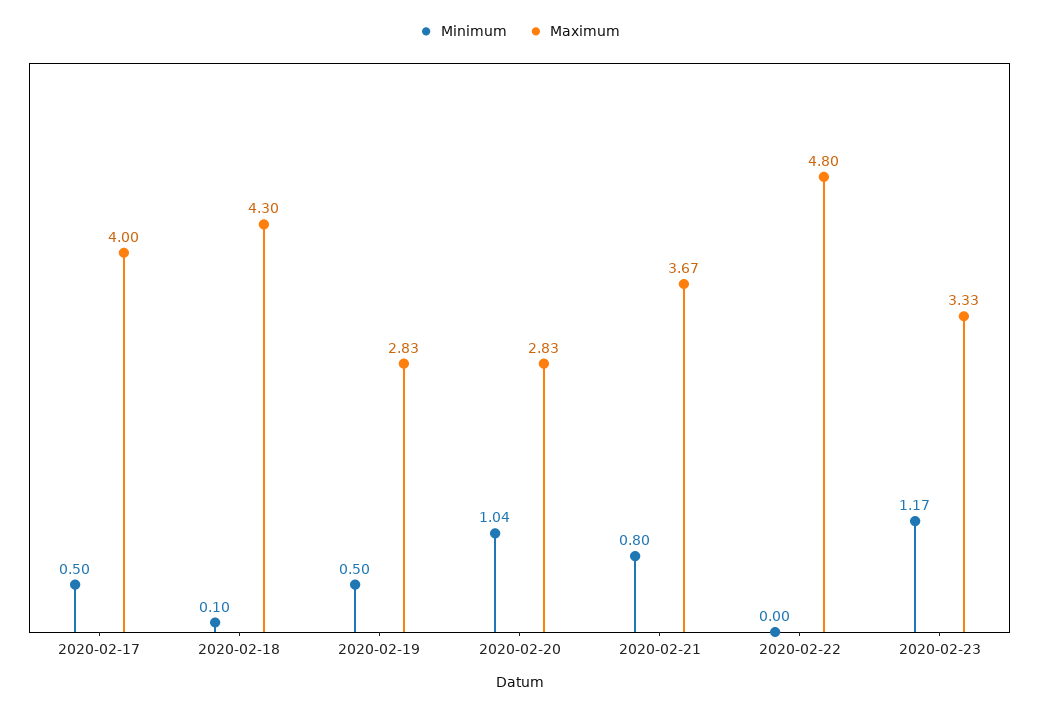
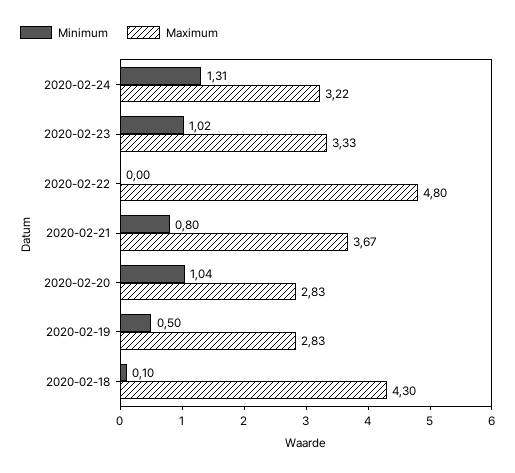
Minimum, 2020-02-17: 0.5 -> none
Maximum, 2020-02-17: 4 -> none
Minimum, 2020-02-23: 1.17 -> 1.02
Minimum, 2020-02-24: none -> 1.31
Maximum, 2020-02-24: none -> 3.22

